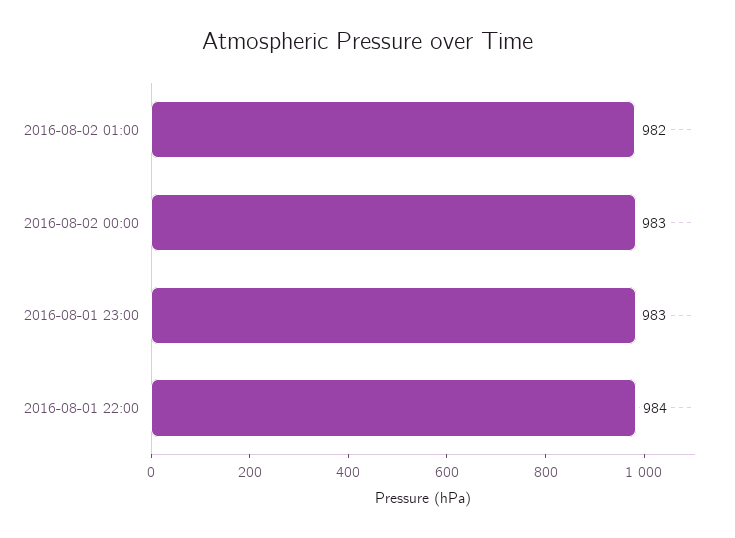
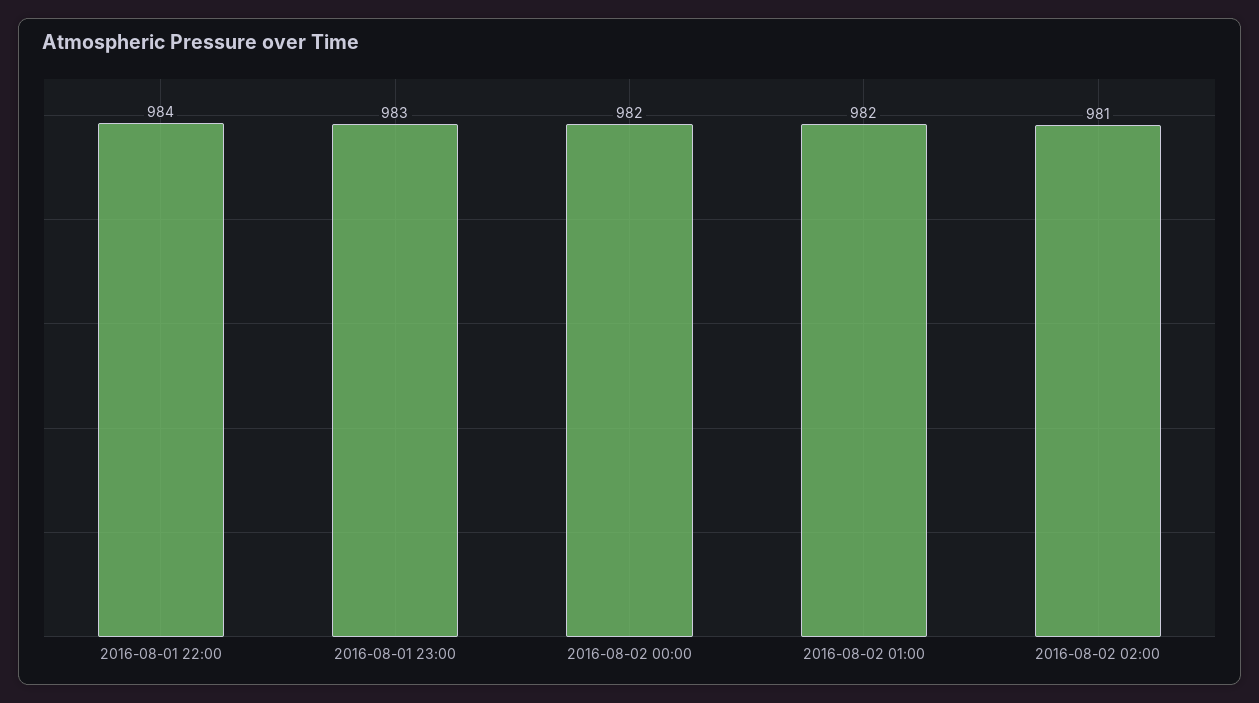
2016-08-02 00:00: 983 -> 982
2016-08-02 02:00: none -> 981

